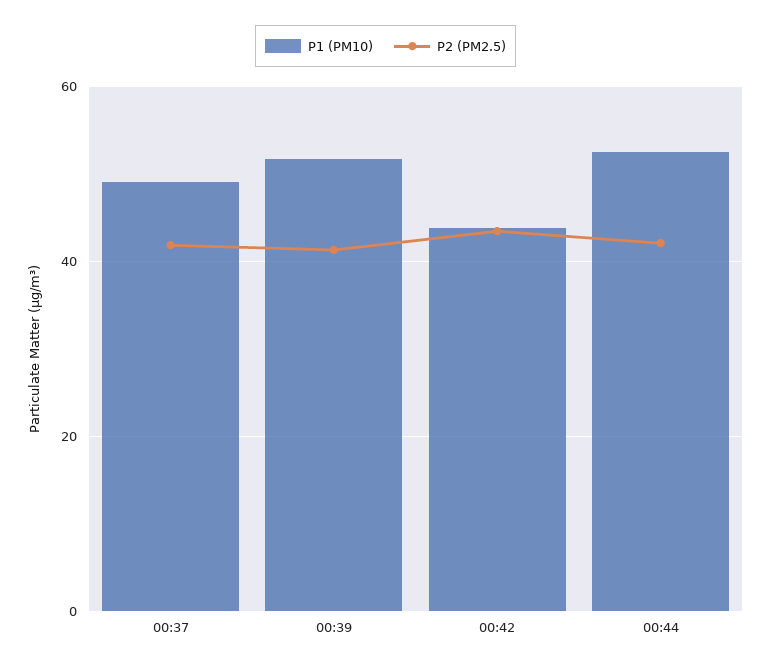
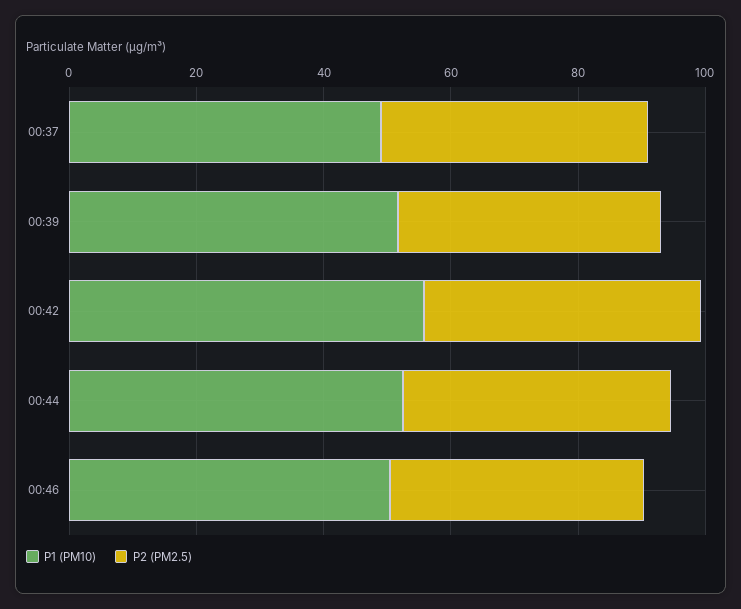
P1 (PM10), 00:42: 44 -> 55
P1 (PM10), 00:46: none -> 50
P2 (PM2.5), 00:46: none -> 40

